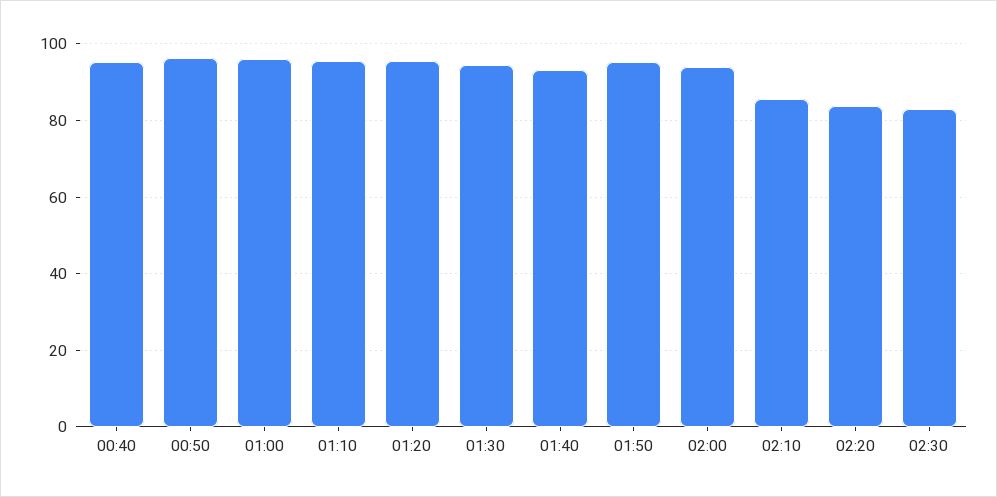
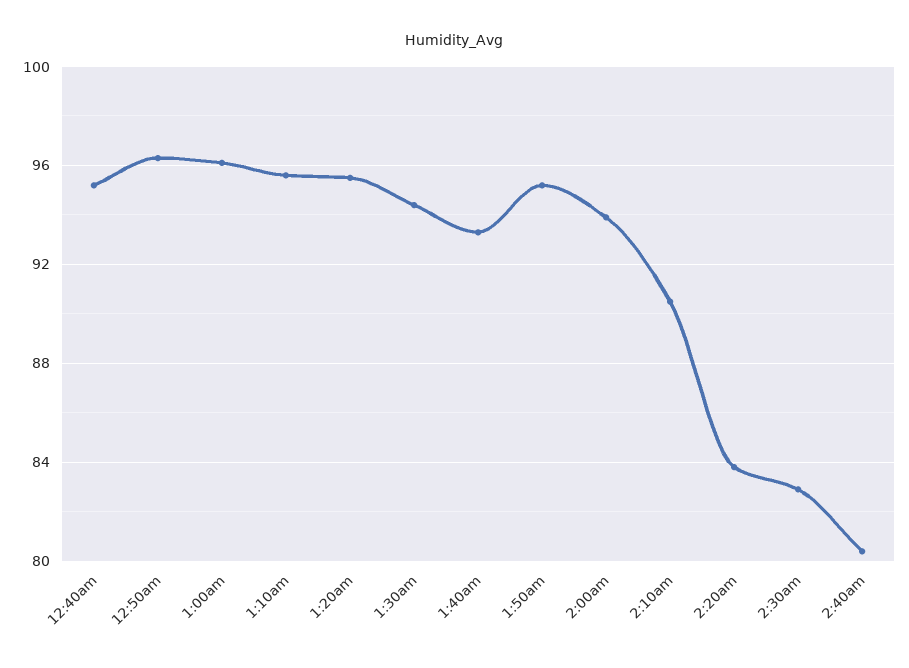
02:10: 86 -> 90.5
2:40am: none -> 80.5

